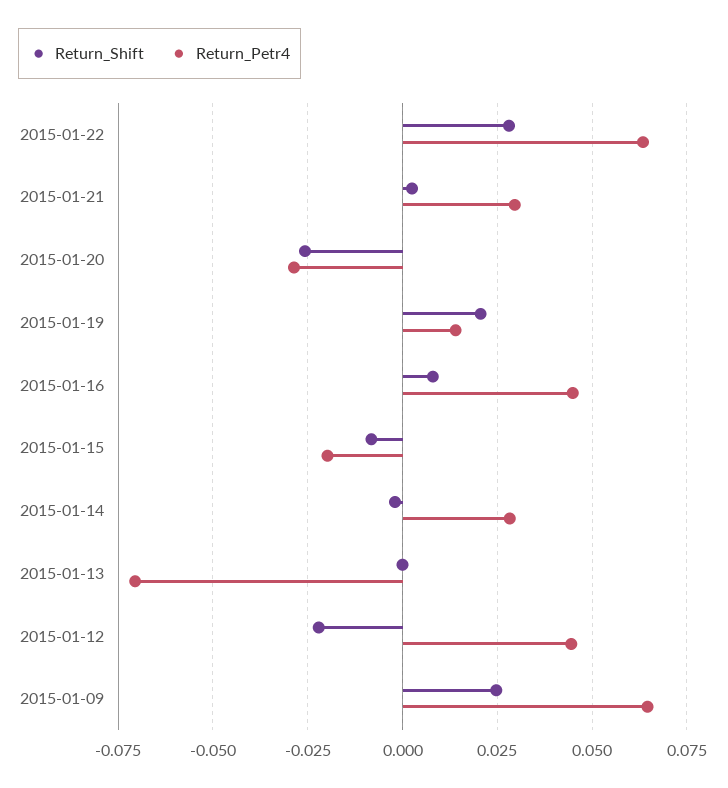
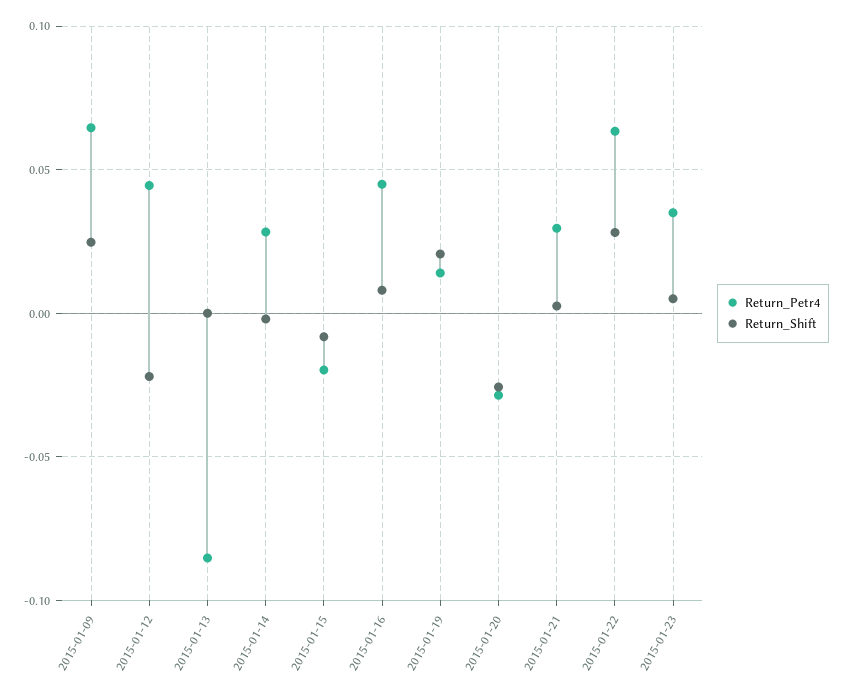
Return_Petr4, 2015-01-13: -0.07 -> -0.085
Return_Petr4, 2015-01-23: none -> 0.035
Return_Shift, 2015-01-23: none -> 0.005

